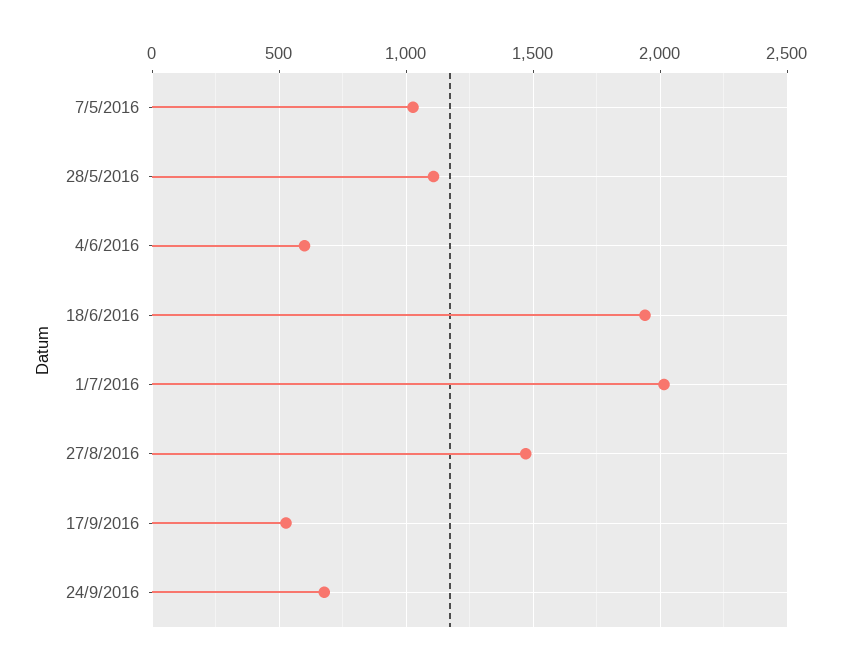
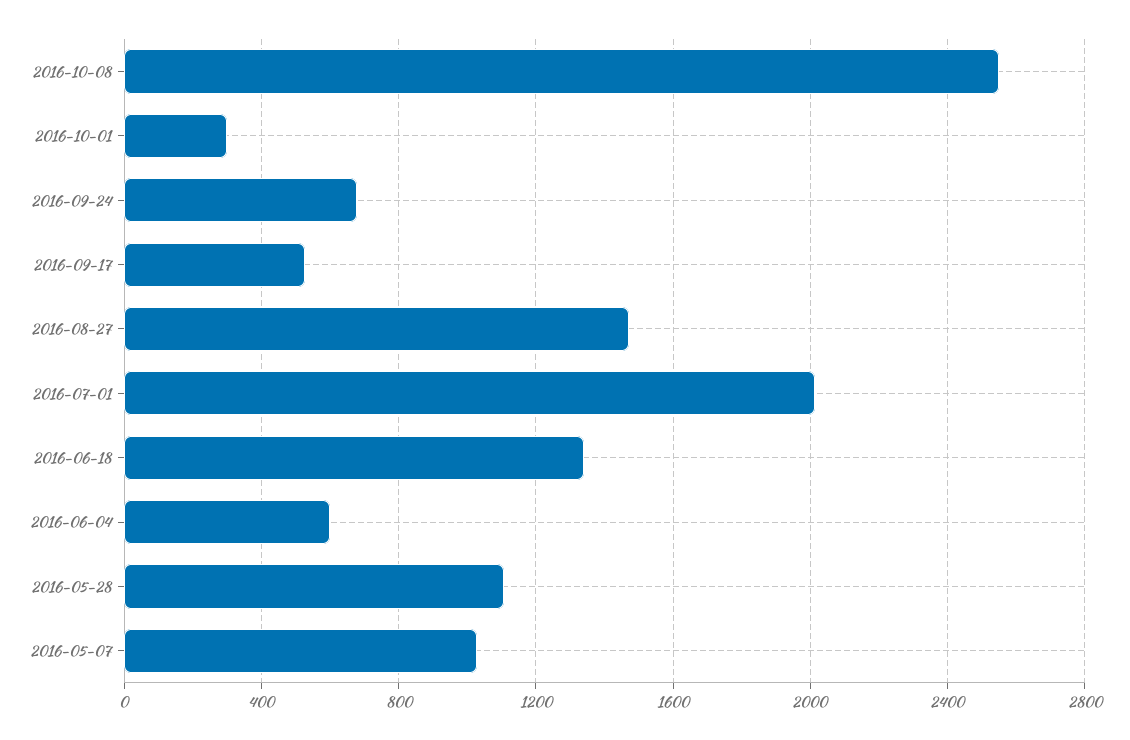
18/6/2016: 1950 -> 1350
2016-10-08: none -> 2550
2016-10-01: none -> 300

